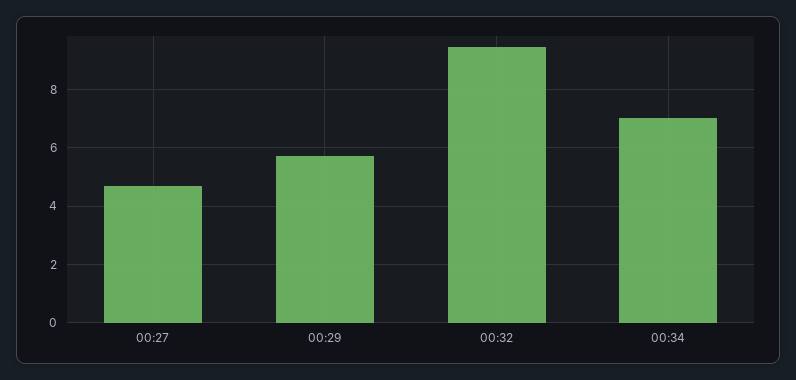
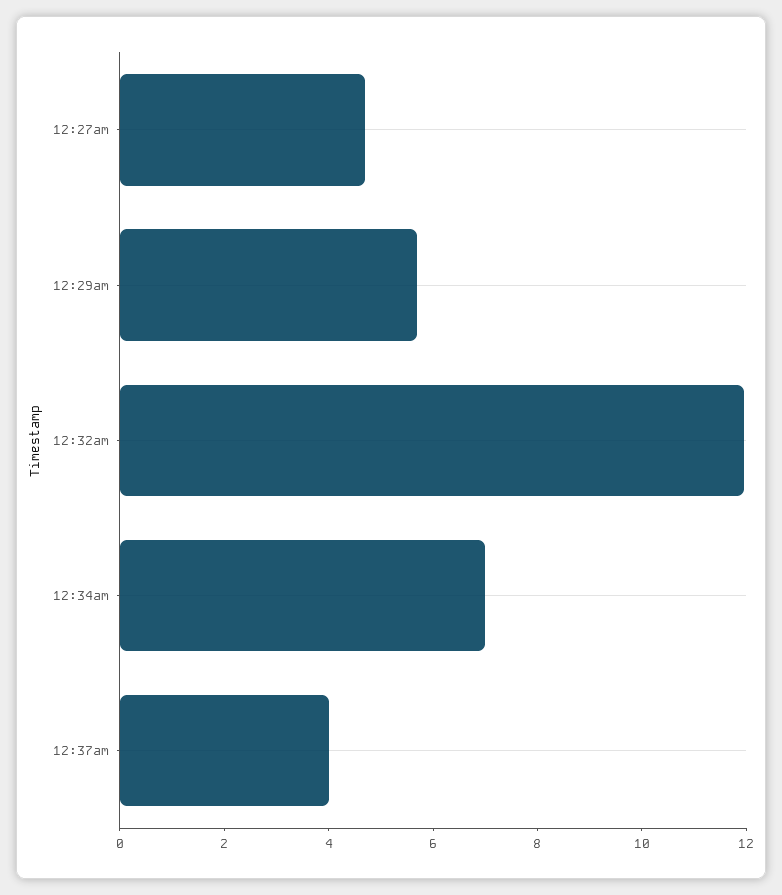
00:32: 9.5 -> 12
12:37am: none -> 4

